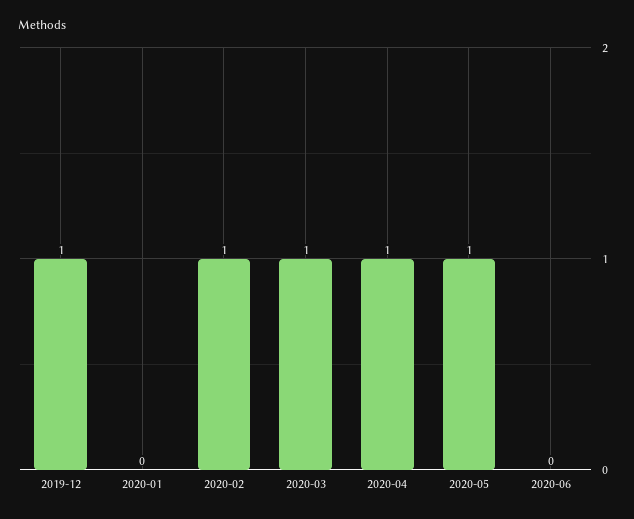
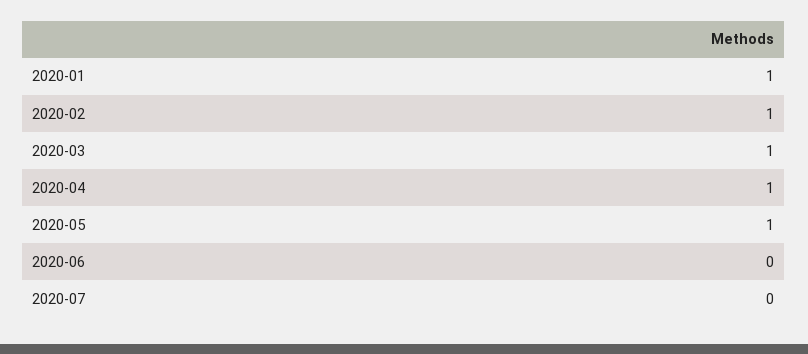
2019-12: 1 -> none
2020-01: 0 -> 1
2020-07: none -> 0

